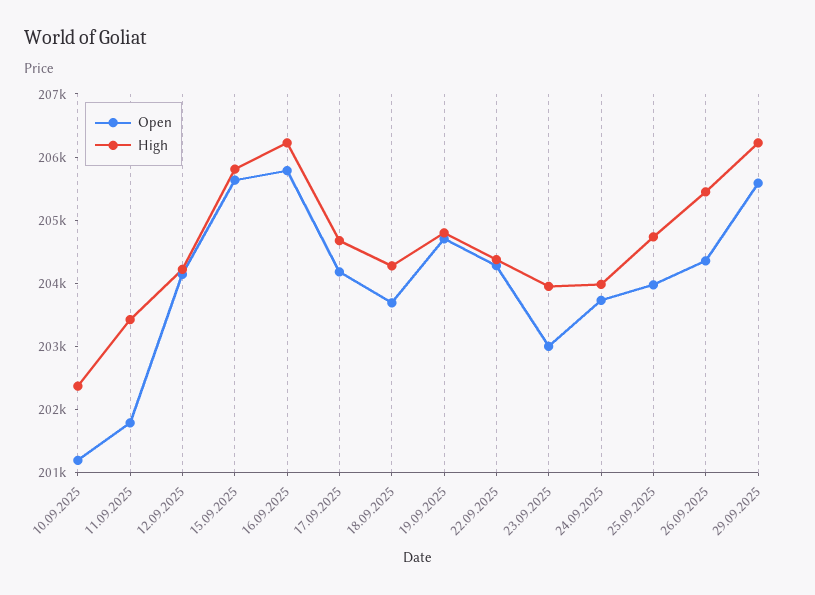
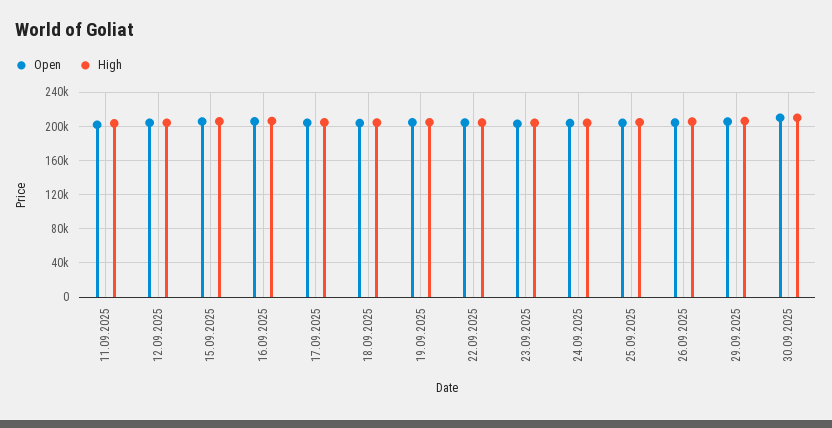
Open, 10.09.2025: 201200 -> none
High, 10.09.2025: 202400 -> none
Open, 30.09.2025: none -> 210000
High, 30.09.2025: none -> 210000

